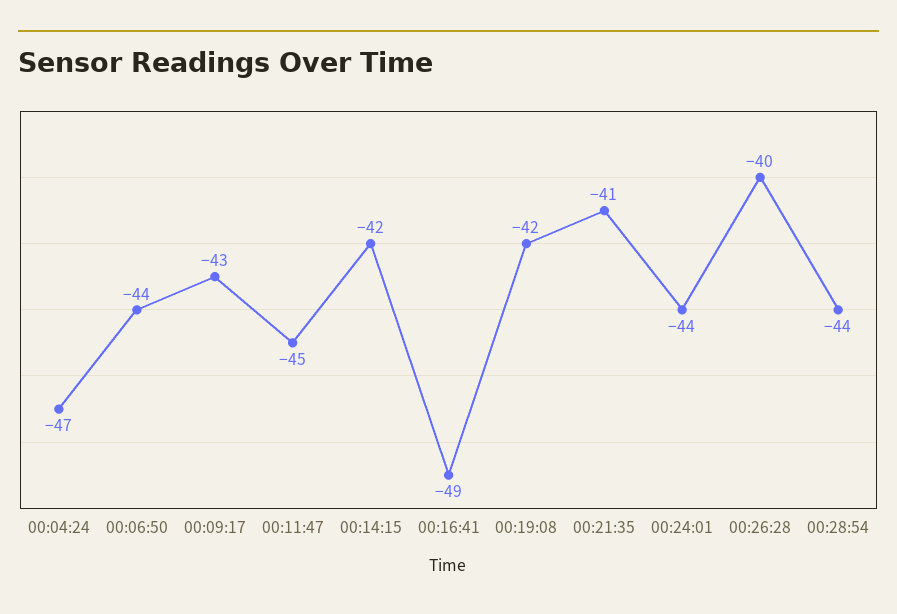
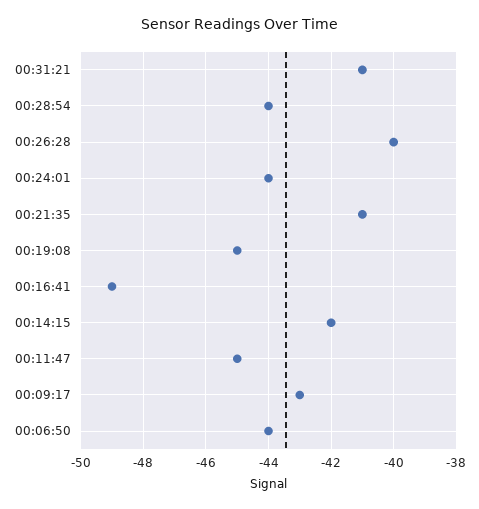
00:04:24: -47 -> none
00:19:08: -42 -> -45
00:31:21: none -> -41

